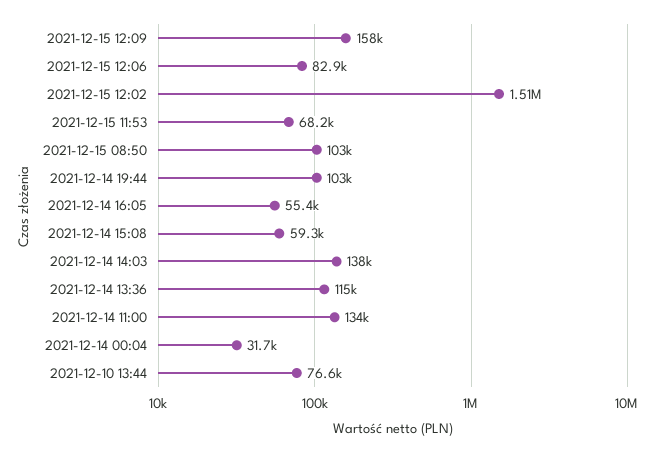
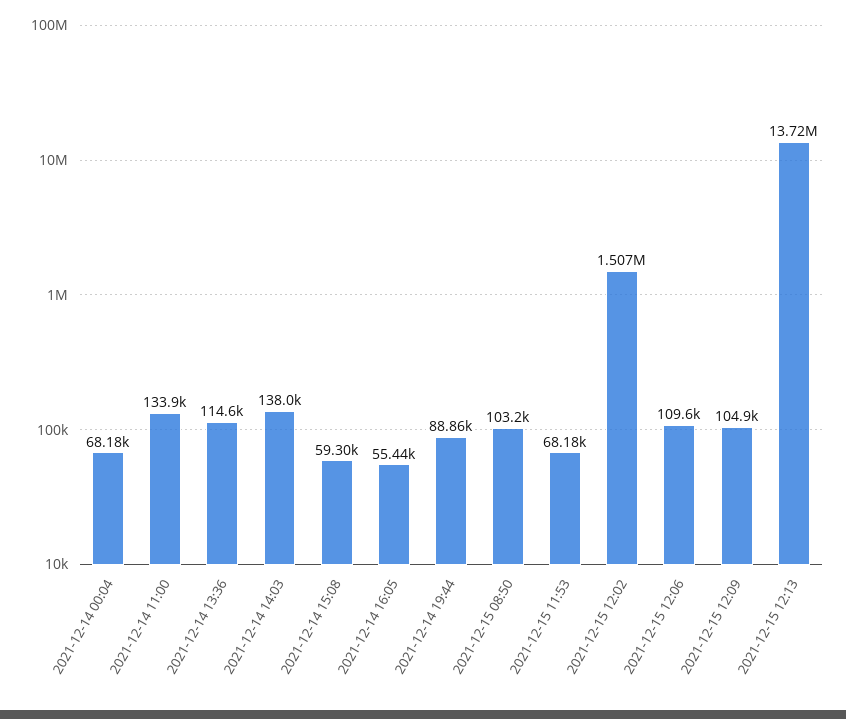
2021-12-15 12:09: 158000 -> 104900
2021-12-15 12:06: 82900 -> 109600
2021-12-14 19:44: 103000 -> 88860
2021-12-14 00:04: 31700 -> 68180
2021-12-10 13:44: 76600 -> none
2021-12-15 12:13: none -> 13720000

